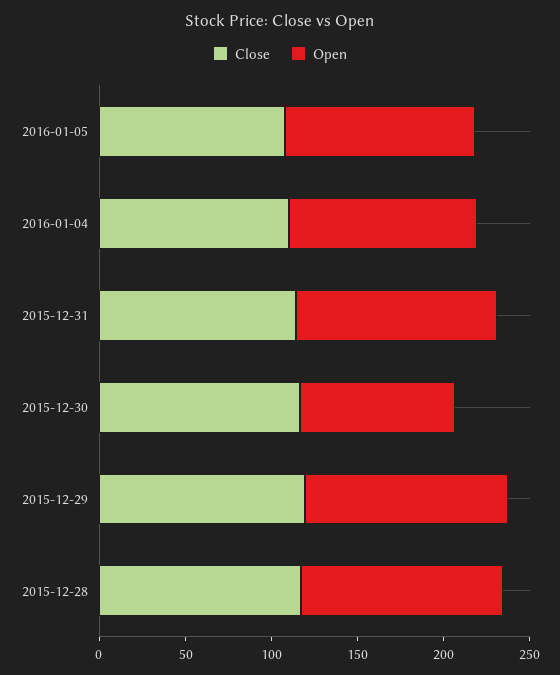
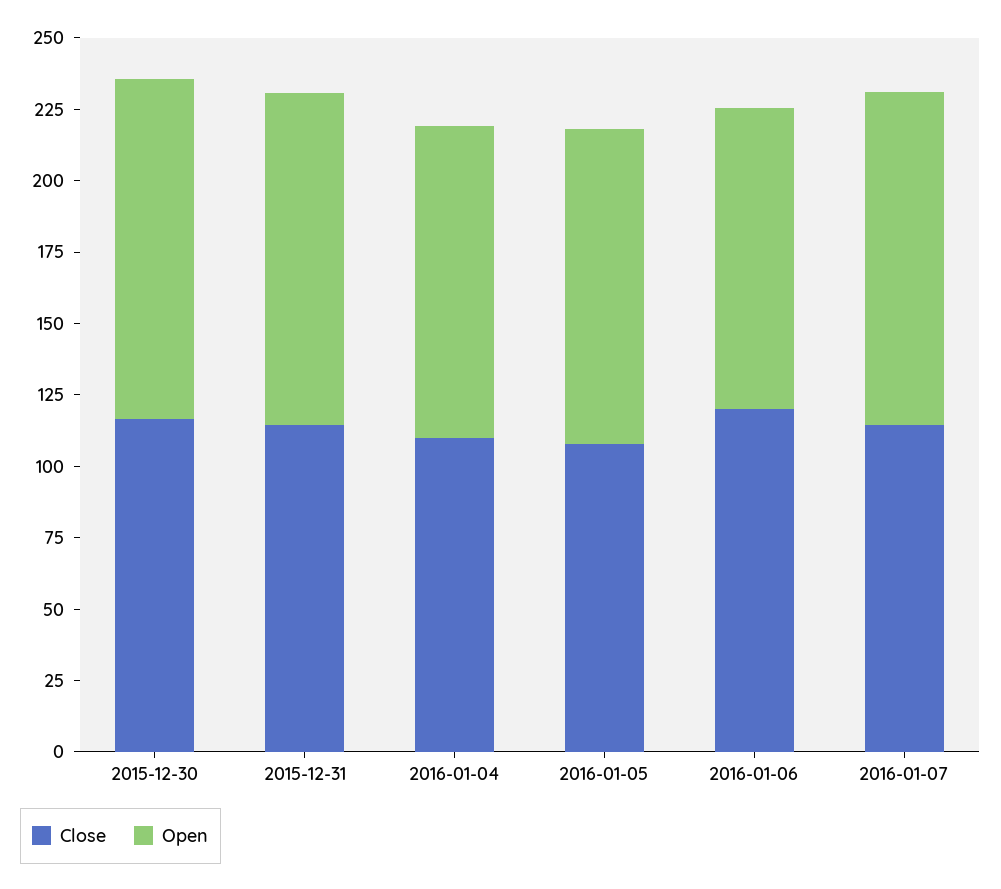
Open, 2015-12-30: 90 -> 120
Close, 2015-12-29: 120 -> none
Open, 2015-12-29: 120 -> none
Close, 2015-12-28: 120 -> none
Open, 2015-12-28: 120 -> none
Close, 2016-01-06: none -> 120
Open, 2016-01-06: none -> 105
Close, 2016-01-07: none -> 115
Open, 2016-01-07: none -> 115

